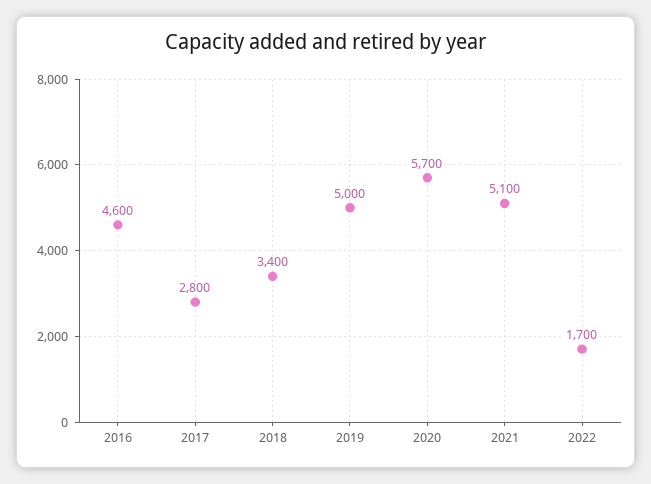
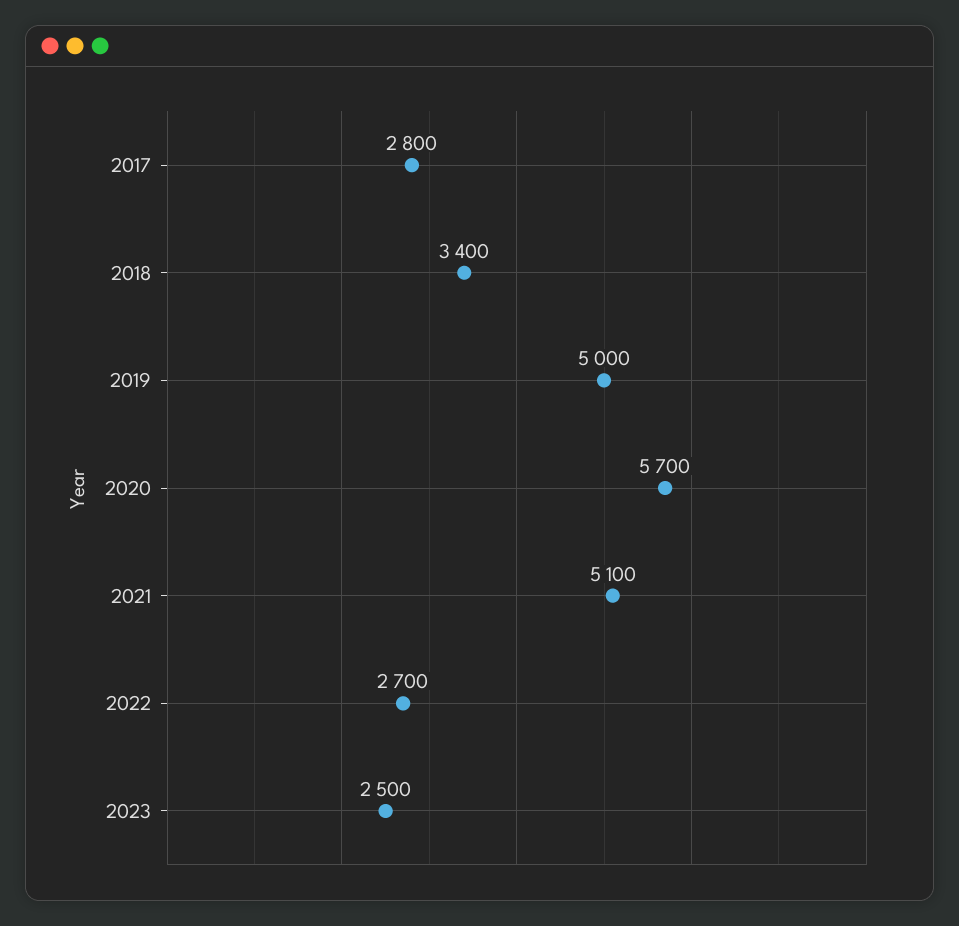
2016: 4600 -> none
2022: 1700 -> 2700
2023: none -> 2500

